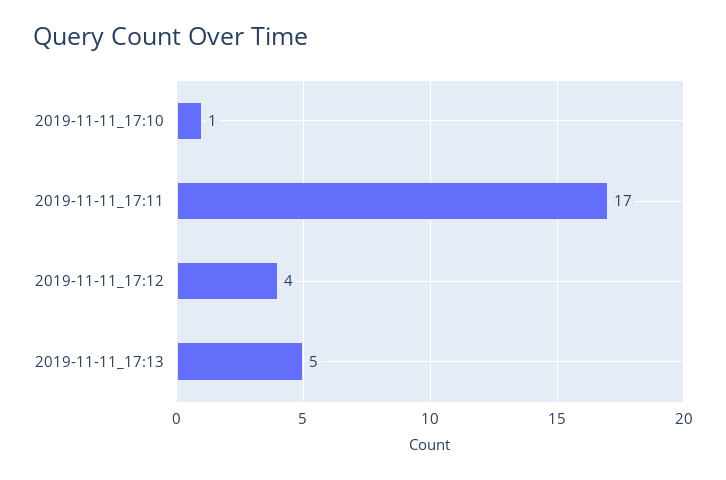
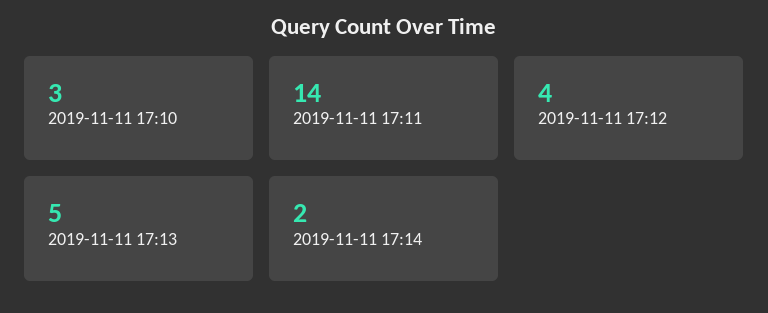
2019-11-11_17:10: 1 -> 3
2019-11-11_17:11: 17 -> 14
2019-11-11 17:14: none -> 2

